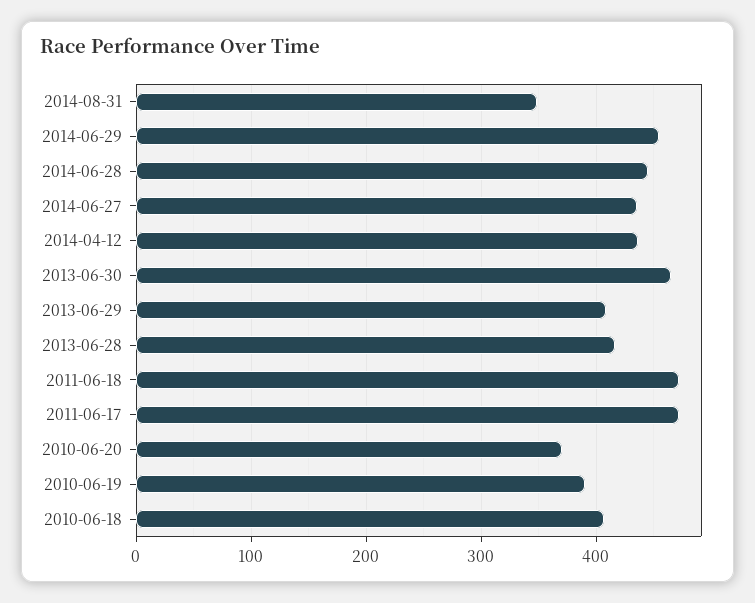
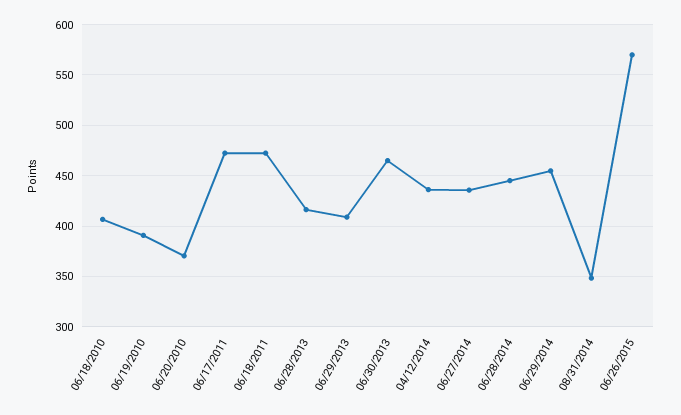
06/26/2015: none -> 570

